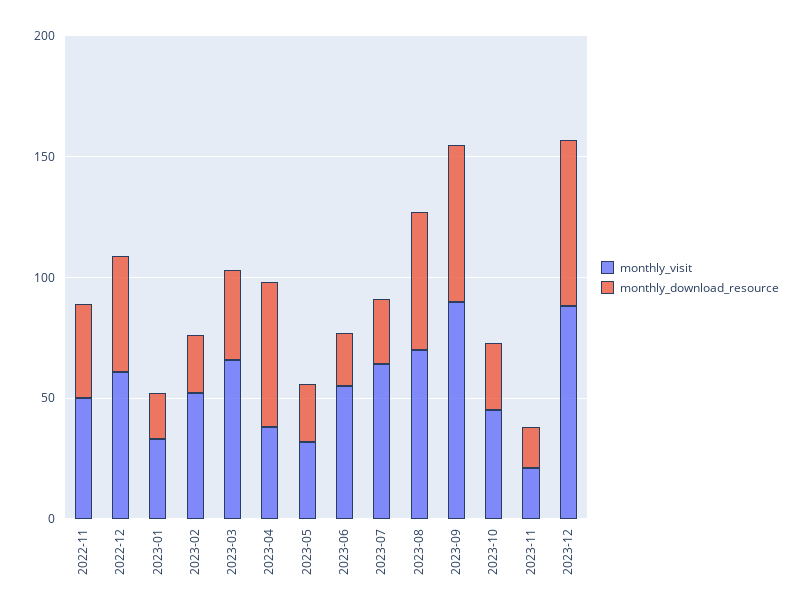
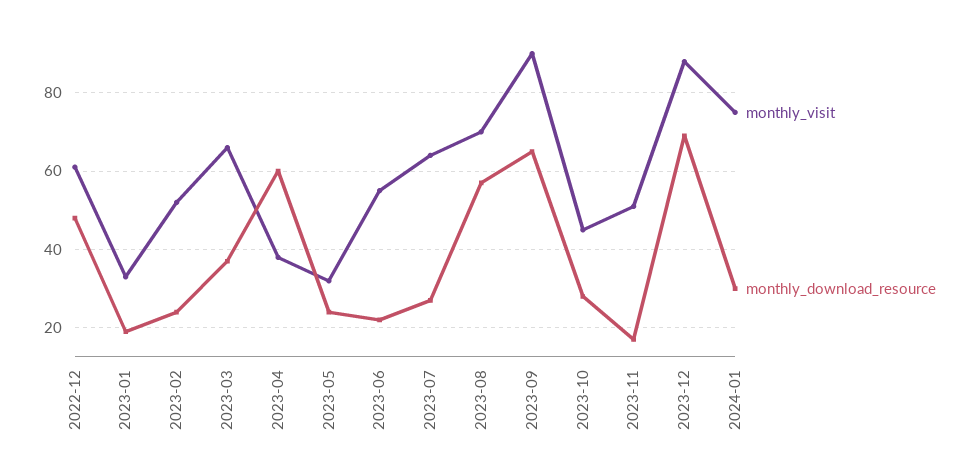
monthly_visit, 2022-11: 50 -> none
monthly_download_resource, 2022-11: 40 -> none
monthly_visit, 2023-11: 20 -> 50
monthly_visit, 2024-01: none -> 75
monthly_download_resource, 2024-01: none -> 30

